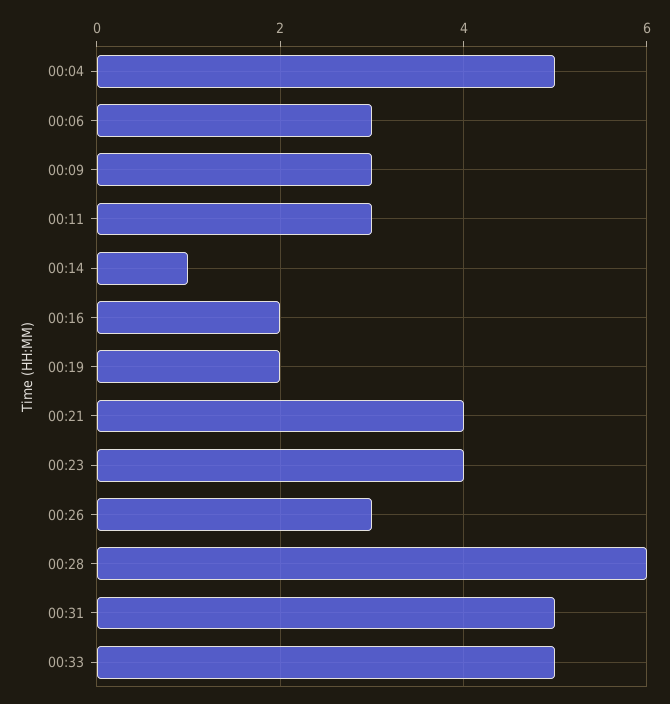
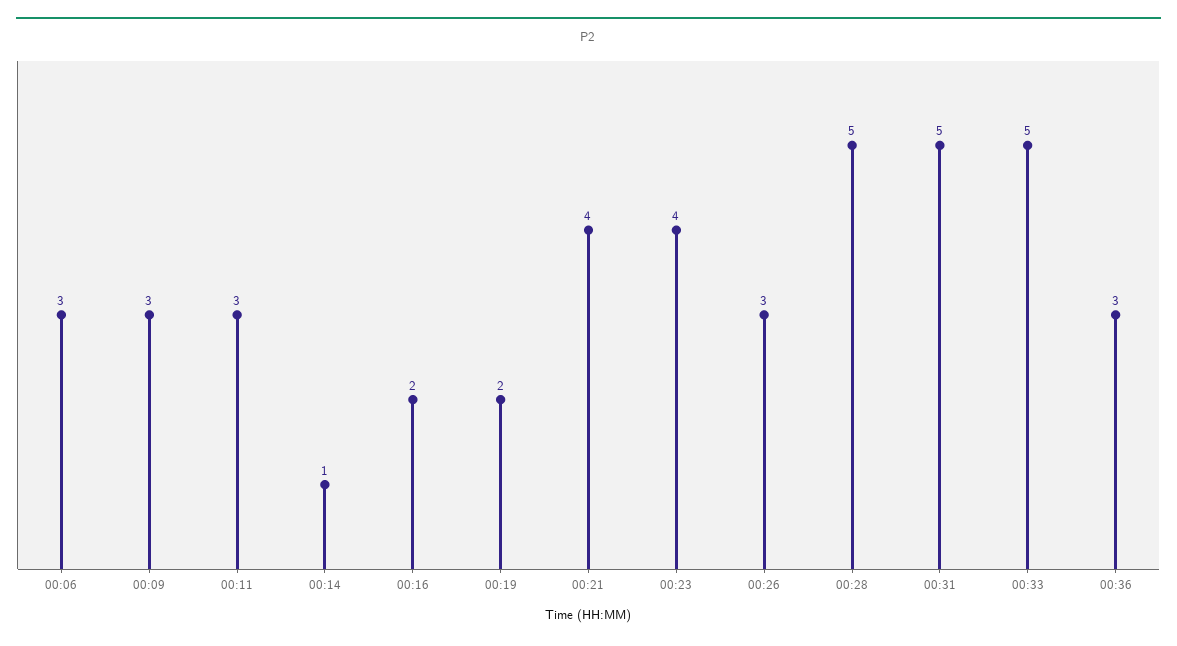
00:04: 5 -> none
00:28: 6 -> 5
00:36: none -> 3

